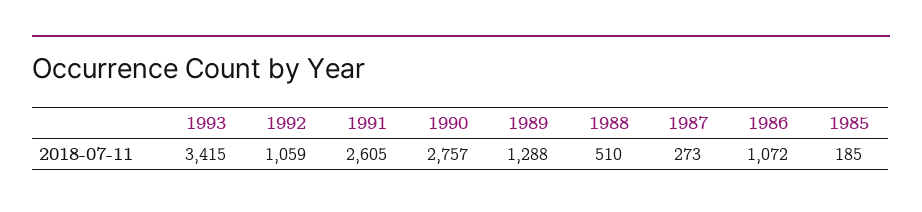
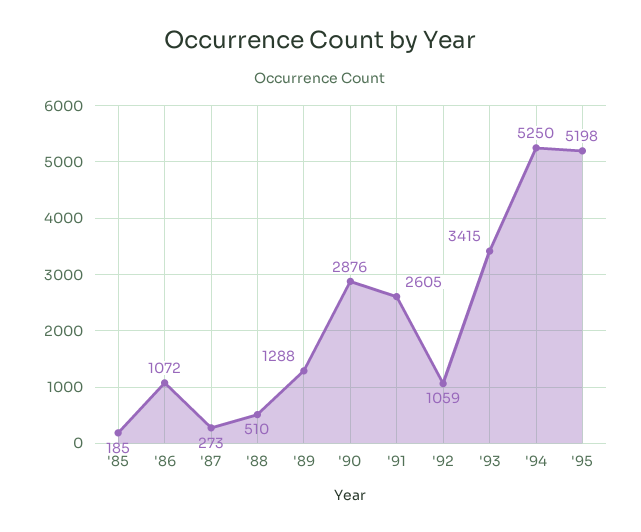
1990: 2757 -> 2876
'94: none -> 5250
'95: none -> 5198

